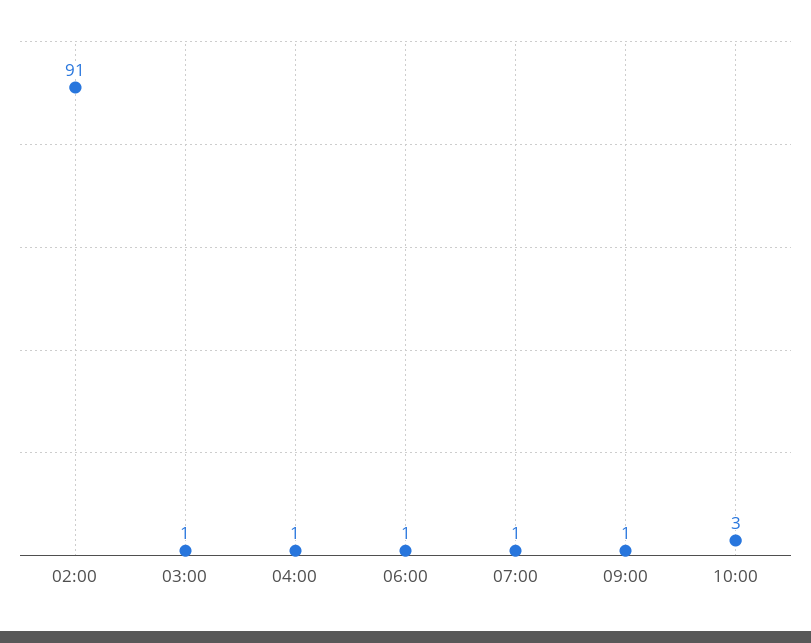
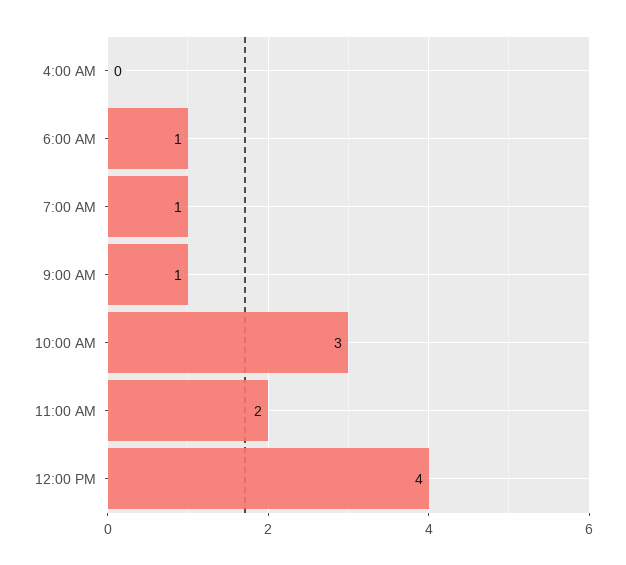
02:00: 91 -> none
03:00: 1 -> none
04:00: 1 -> 0
11:00 AM: none -> 2
12:00 PM: none -> 4

